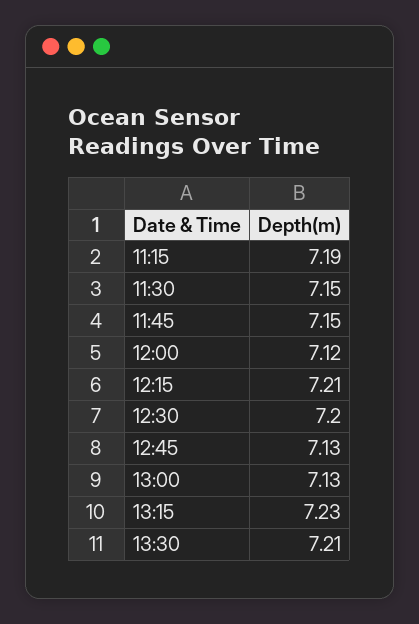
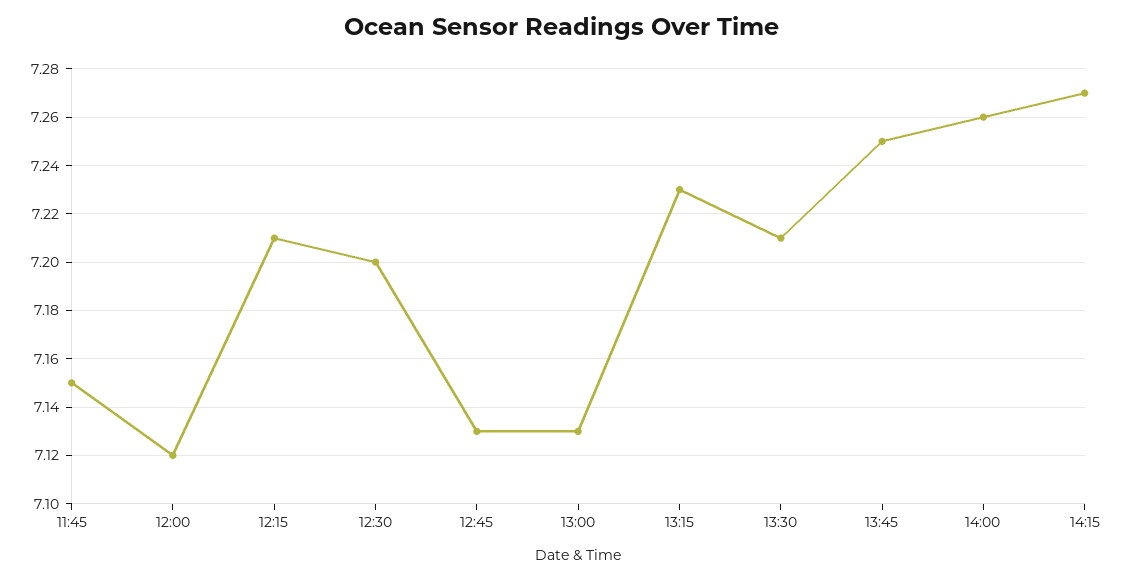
11:15: 7.19 -> none
11:30: 7.15 -> none
13:45: none -> 7.25
14:00: none -> 7.26
14:15: none -> 7.27

